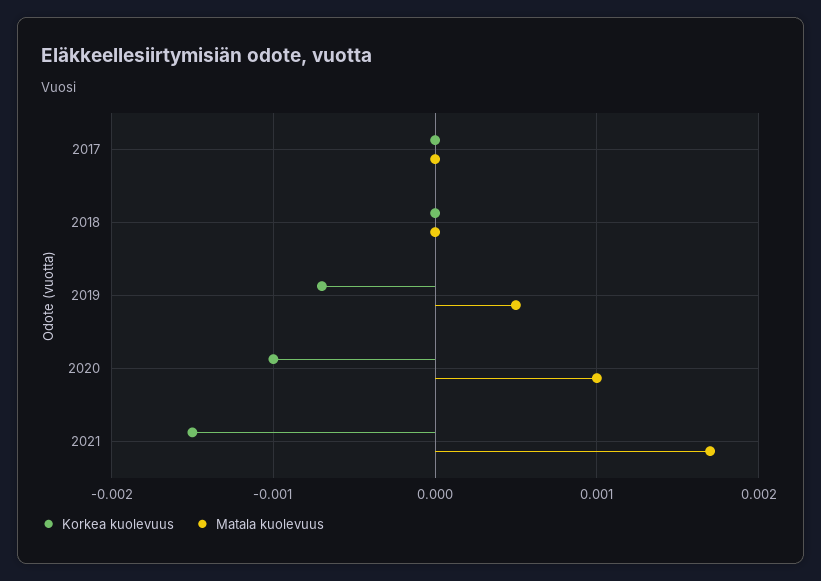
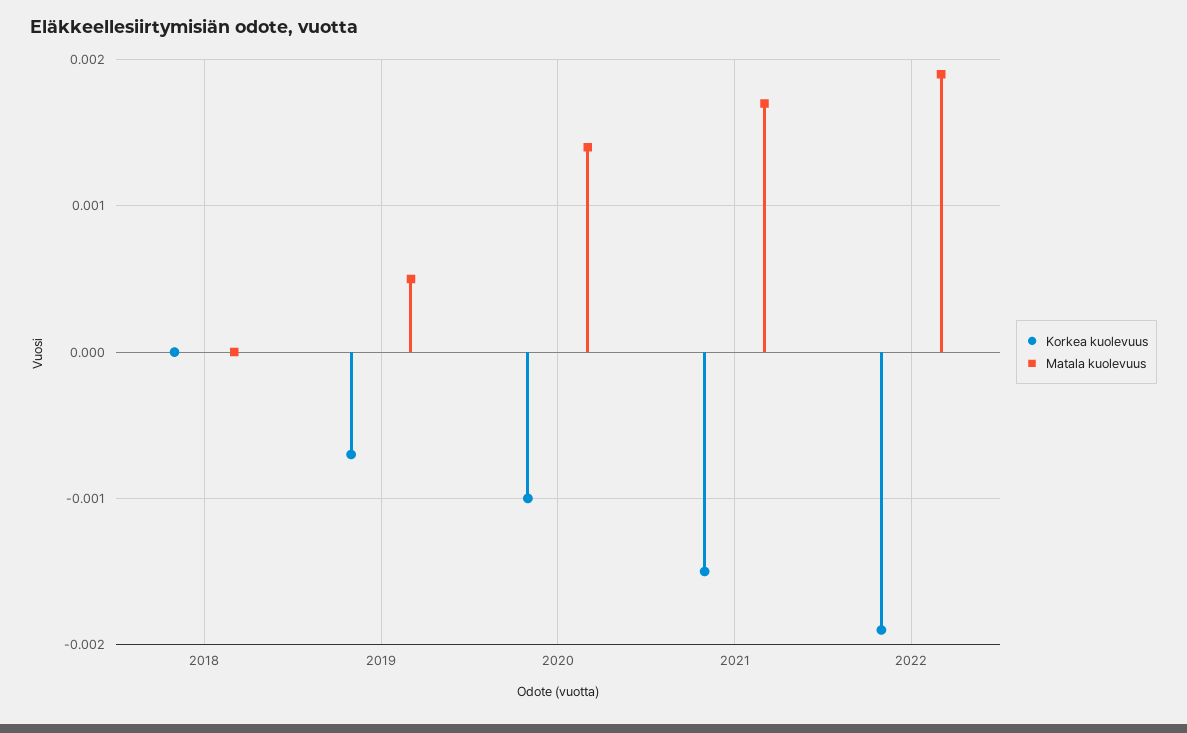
Korkea kuolevuus, 2017: 0 -> none
Matala kuolevuus, 2017: 0 -> none
Matala kuolevuus, 2020: 0.001 -> 0.0014
Korkea kuolevuus, 2022: none -> -0.0019
Matala kuolevuus, 2022: none -> 0.0019

